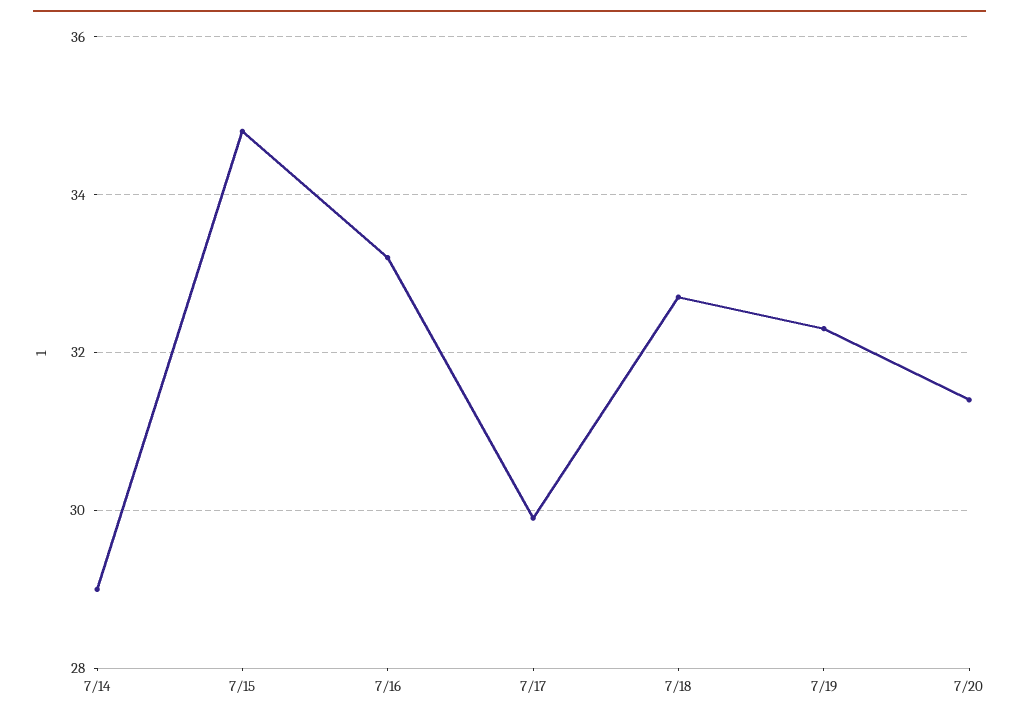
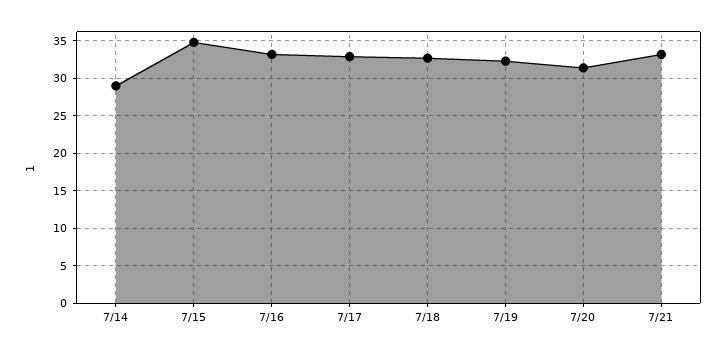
7/17: 30 -> 33
7/21: none -> 33

